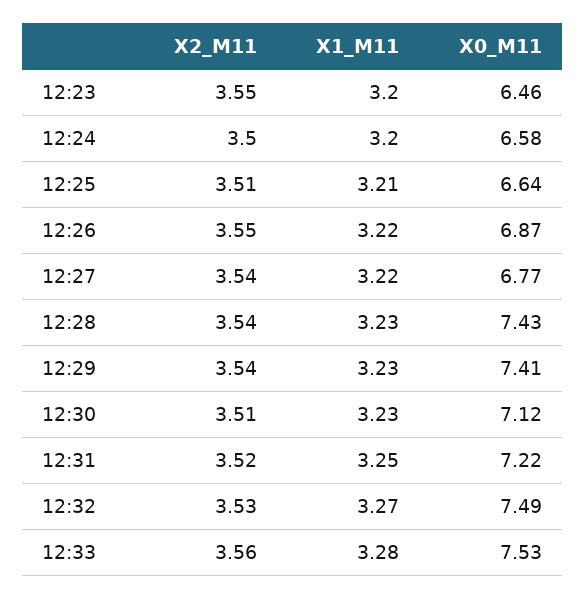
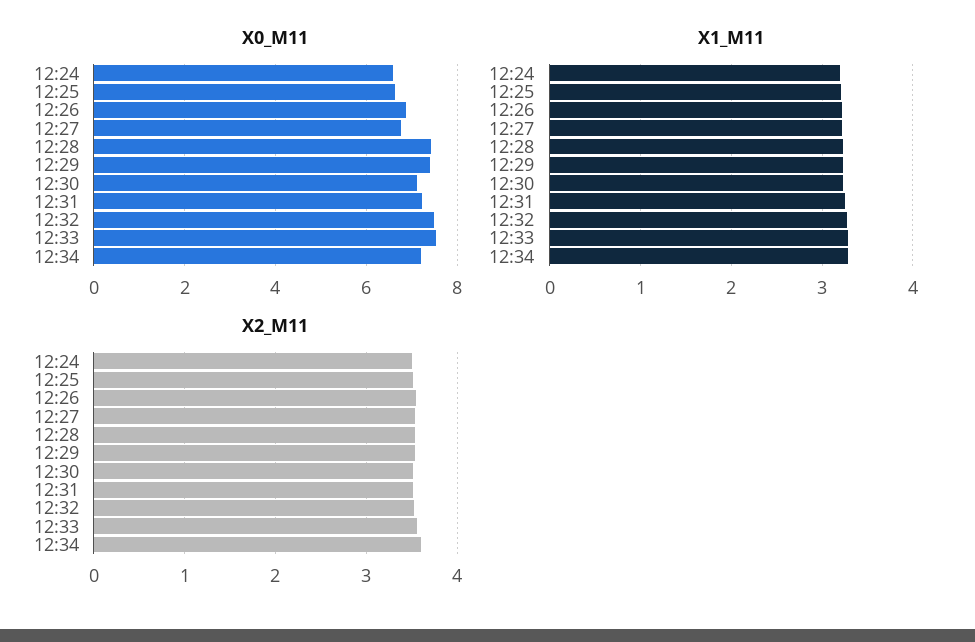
X2_M11, 12:23: 3.55 -> none
X1_M11, 12:23: 3.2 -> none
X0_M11, 12:23: 6.46 -> none
X0_M11, 12:34: none -> 7.2
X1_M11, 12:34: none -> 3.3
X2_M11, 12:34: none -> 3.6

